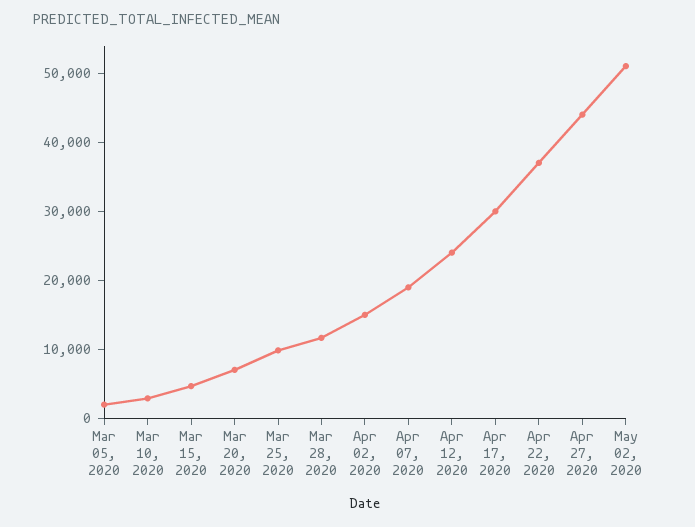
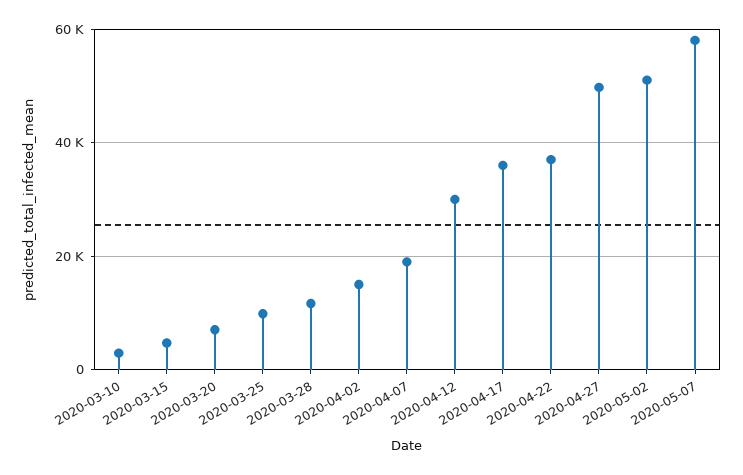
Mar 05, 2020: 2000 -> none
Apr 12, 2020: 24000 -> 30000
Apr 17, 2020: 30000 -> 36000
Apr 27, 2020: 44000 -> 50000
2020-05-07: none -> 58000

